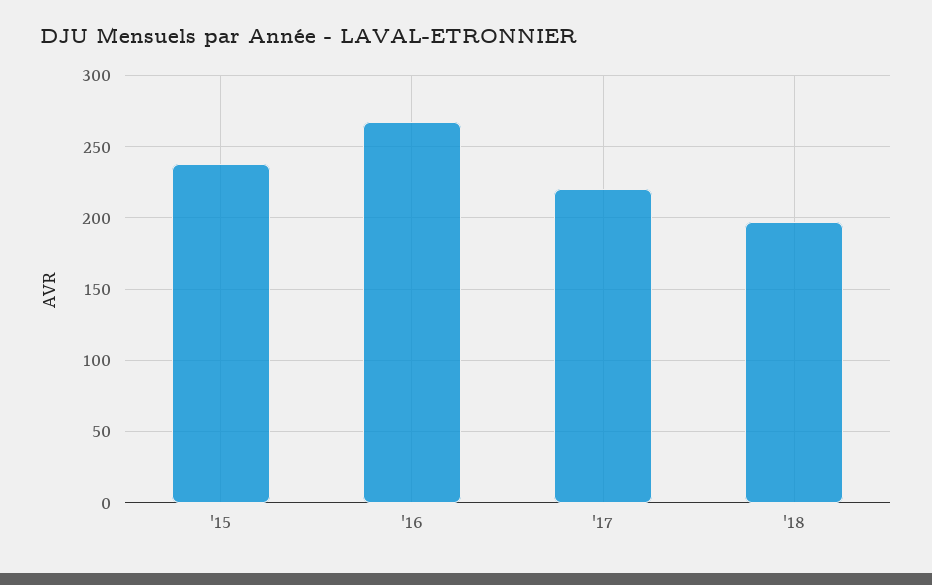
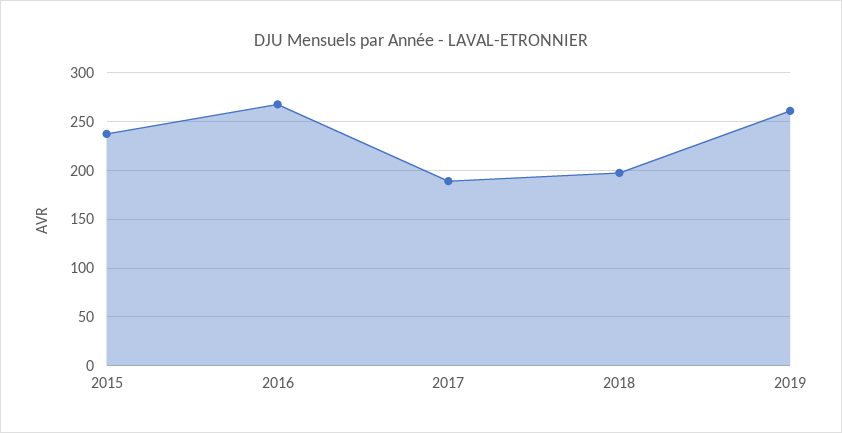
'17: 220 -> 190
2019: none -> 260

